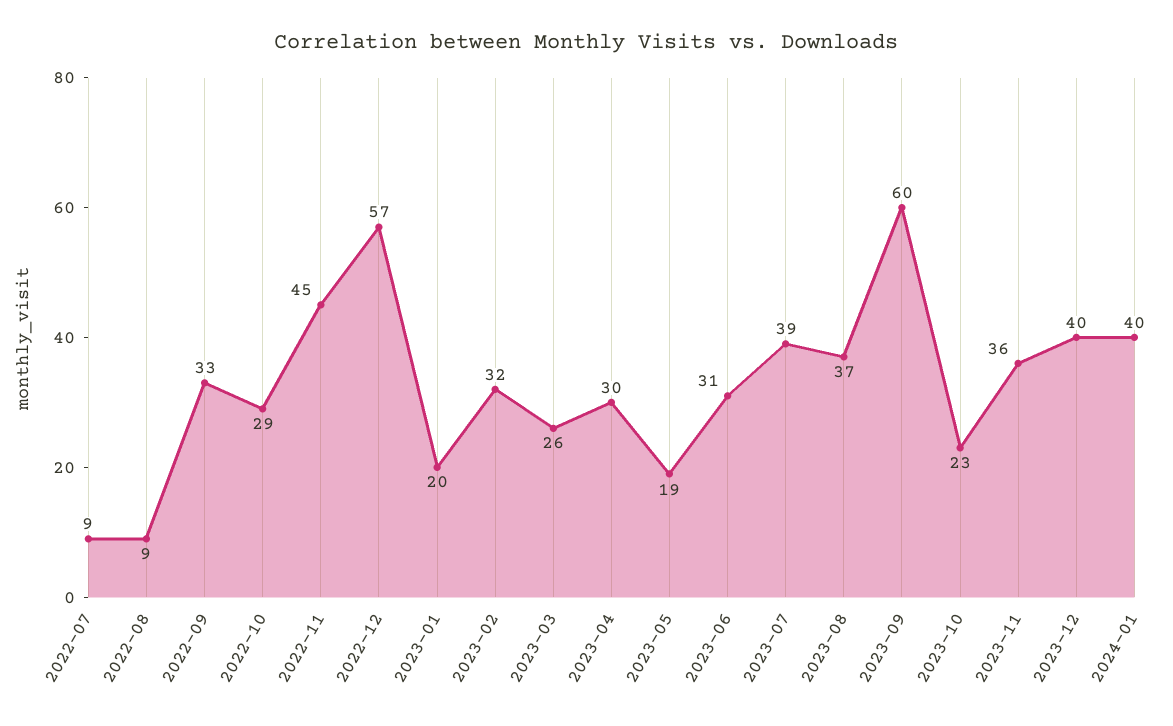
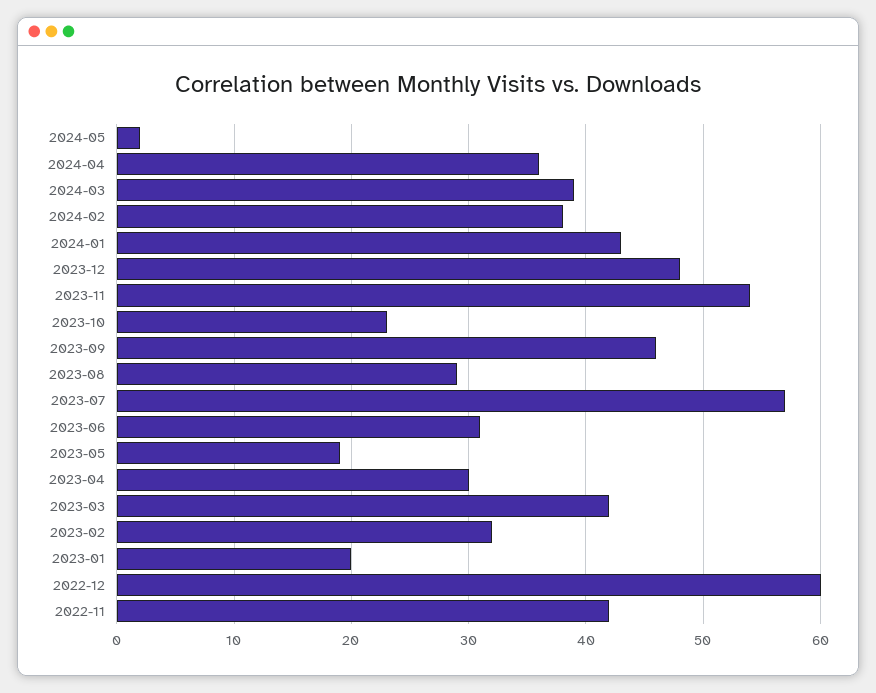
2022-07: 9 -> none
2022-08: 9 -> none
2022-09: 33 -> none
2022-10: 29 -> none
2022-11: 45 -> 42
2022-12: 57 -> 60
2023-03: 26 -> 42
2023-07: 39 -> 57
2023-08: 37 -> 29
2023-09: 60 -> 46
2023-11: 36 -> 54
2023-12: 40 -> 48
2024-01: 40 -> 43
2024-05: none -> 2
2024-04: none -> 36
2024-03: none -> 39
2024-02: none -> 38

